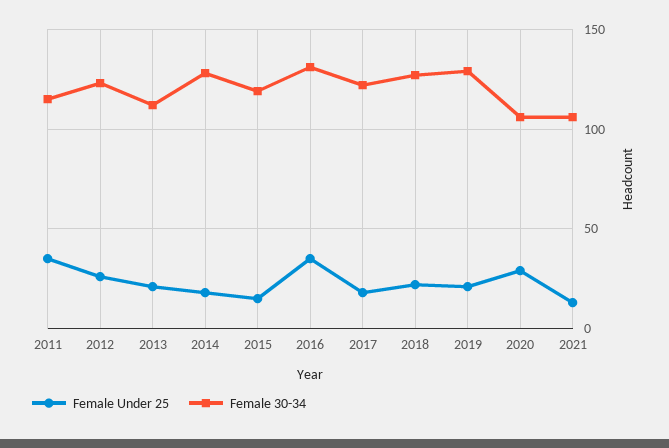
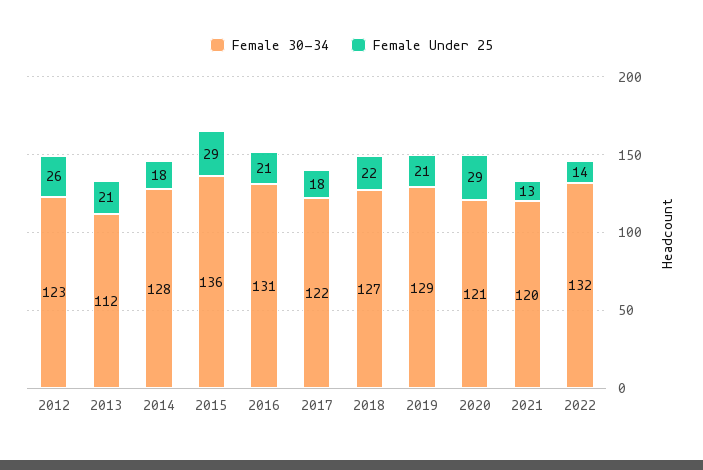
Female Under 25, 2011: 35 -> none
Female 30-34, 2011: 115 -> none
Female Under 25, 2015: 15 -> 29
Female 30-34, 2015: 120 -> 136
Female Under 25, 2016: 35 -> 21
Female 30-34, 2020: 105 -> 121
Female 30-34, 2021: 105 -> 120
Female 30-34, 2022: none -> 132
Female Under 25, 2022: none -> 14

